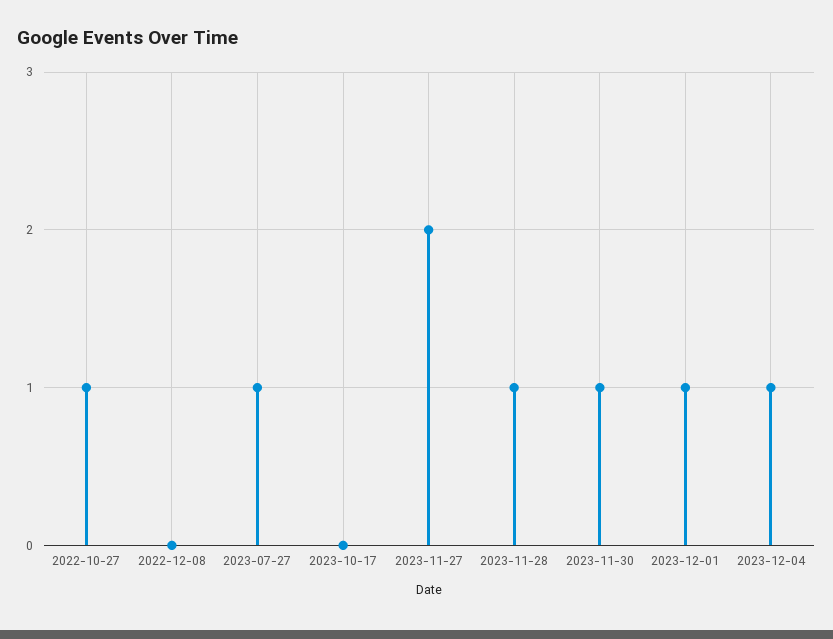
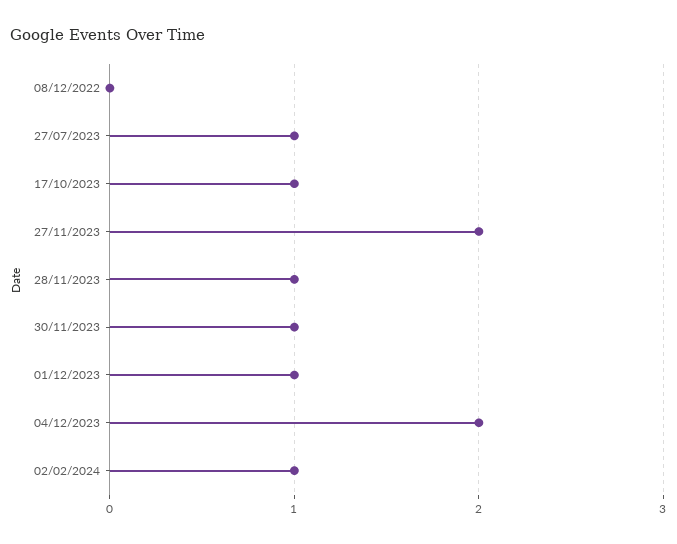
2022-10-27: 1 -> none
2023-10-17: 0 -> 1
2023-12-04: 1 -> 2
02/02/2024: none -> 1

